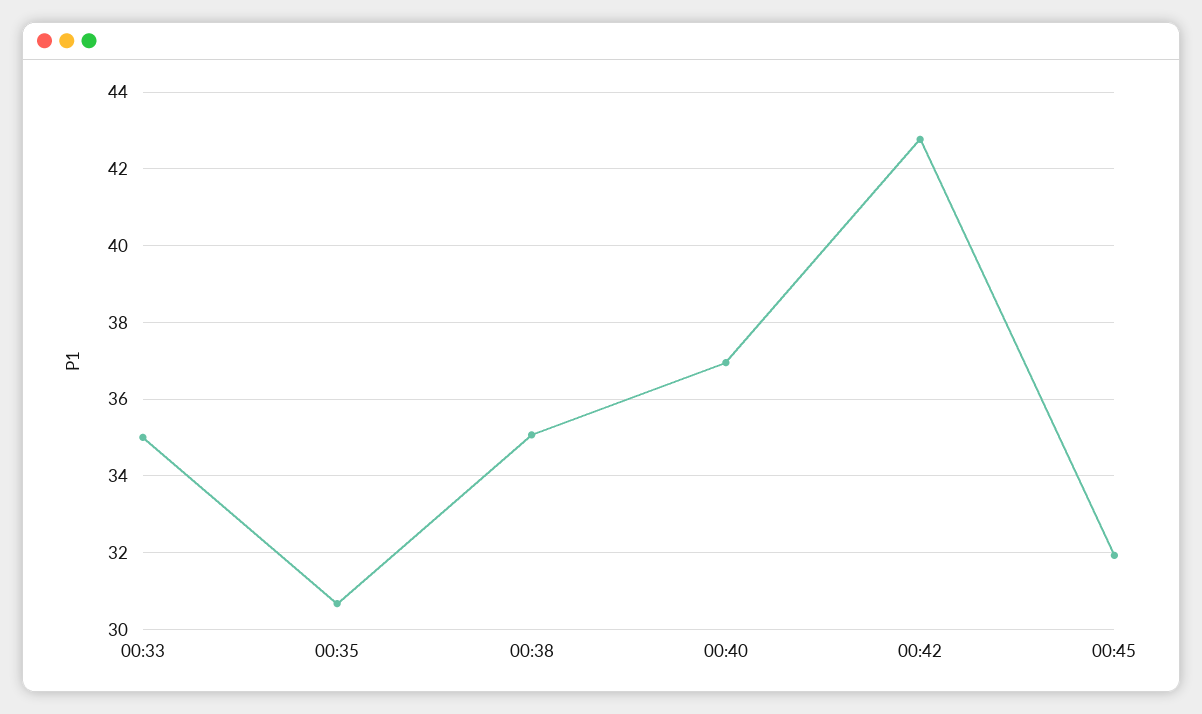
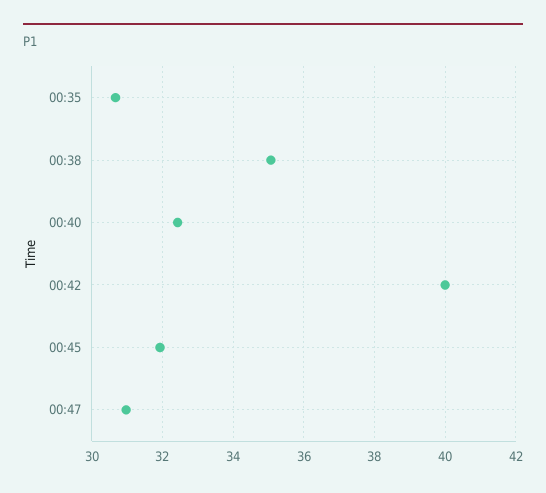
00:33: 35 -> none
00:40: 37 -> 32.4
00:42: 42.8 -> 40
00:47: none -> 31

